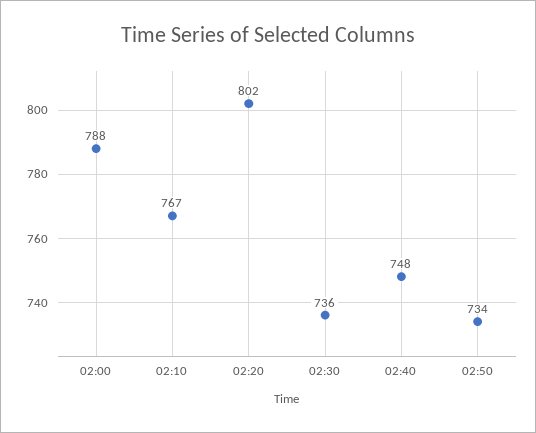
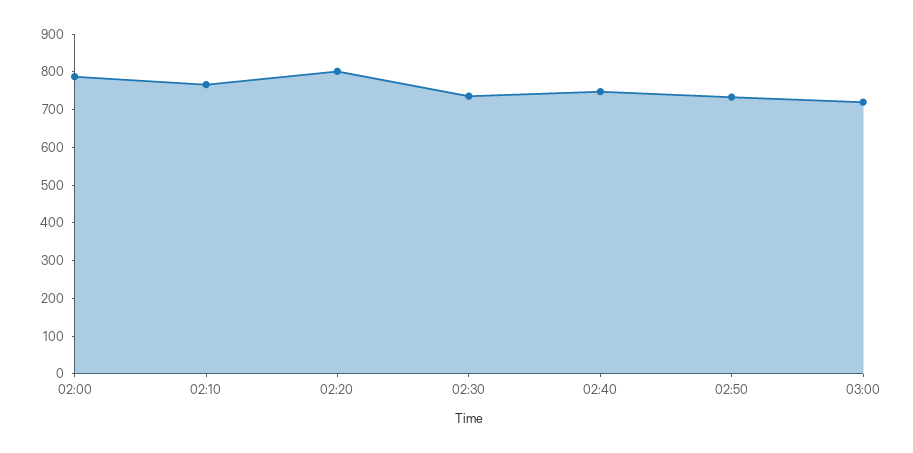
03:00: none -> 725

